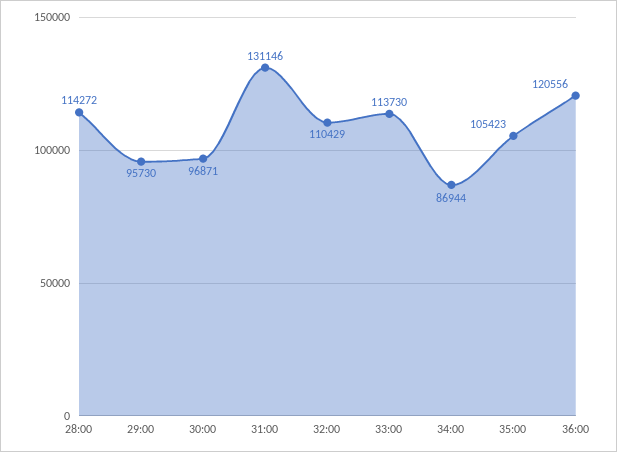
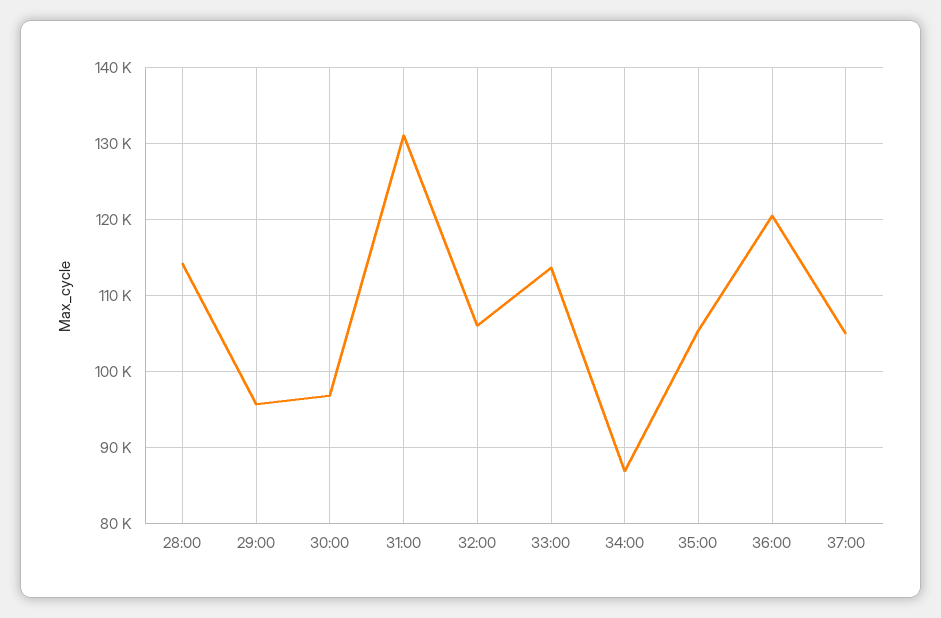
32:00: 110429 -> 106000
37:00: none -> 105000

